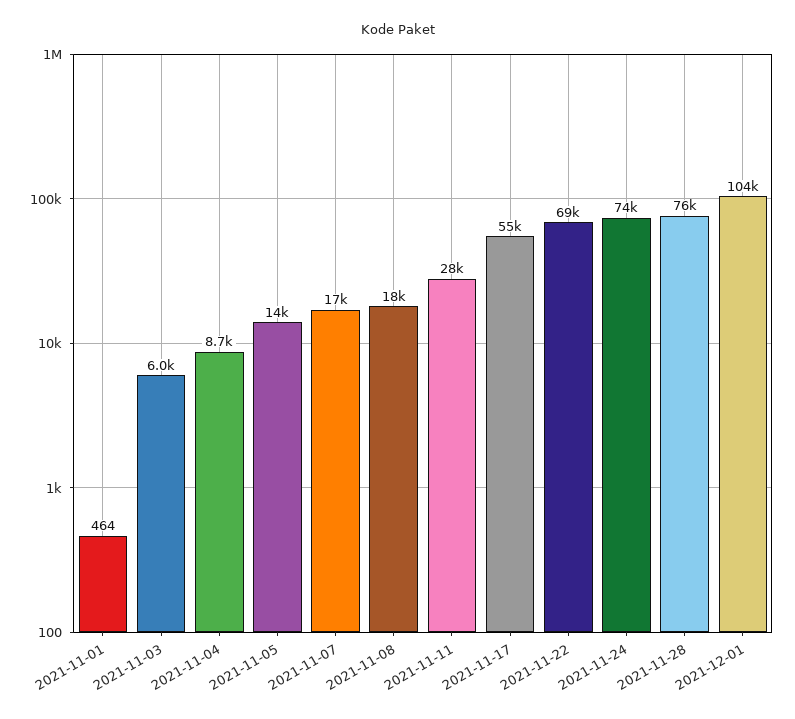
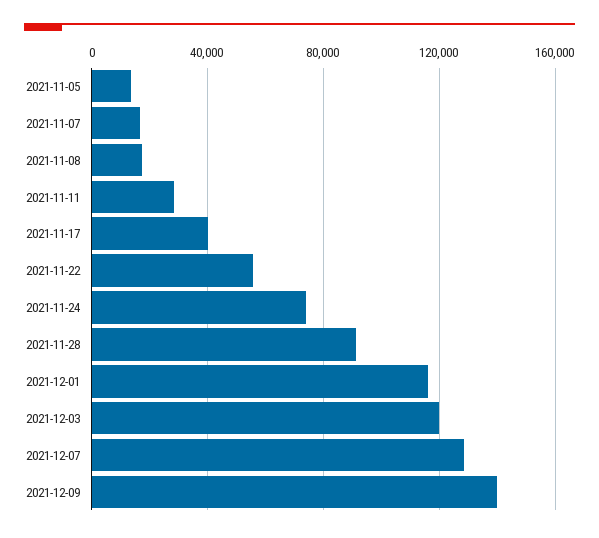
2021-11-01: 464 -> none
2021-11-03: 6000 -> none
2021-11-04: 8700 -> none
2021-11-17: 55000 -> 40000
2021-11-22: 69000 -> 55000
2021-11-28: 76000 -> 90000
2021-12-01: 104000 -> 115000
2021-12-03: none -> 120000
2021-12-07: none -> 130000
2021-12-09: none -> 140000

